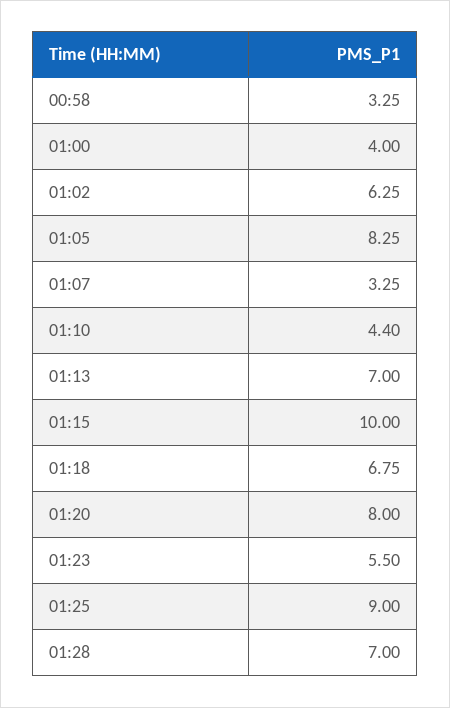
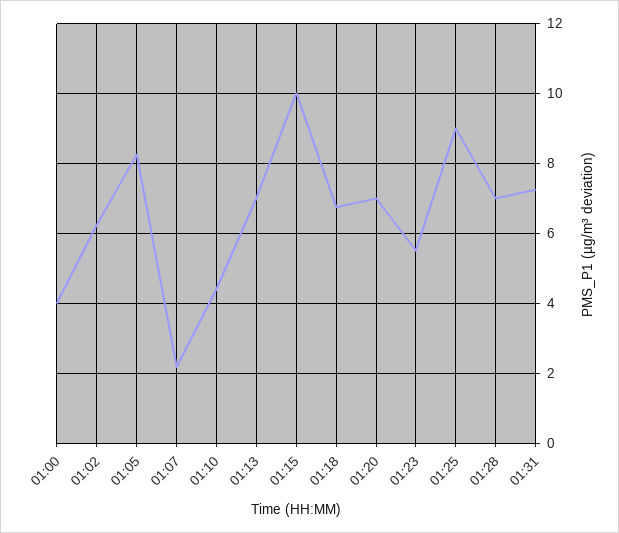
00:58: 3.25 -> none
01:07: 3.25 -> 2.2
01:20: 8 -> 7
01:31: none -> 7.2

